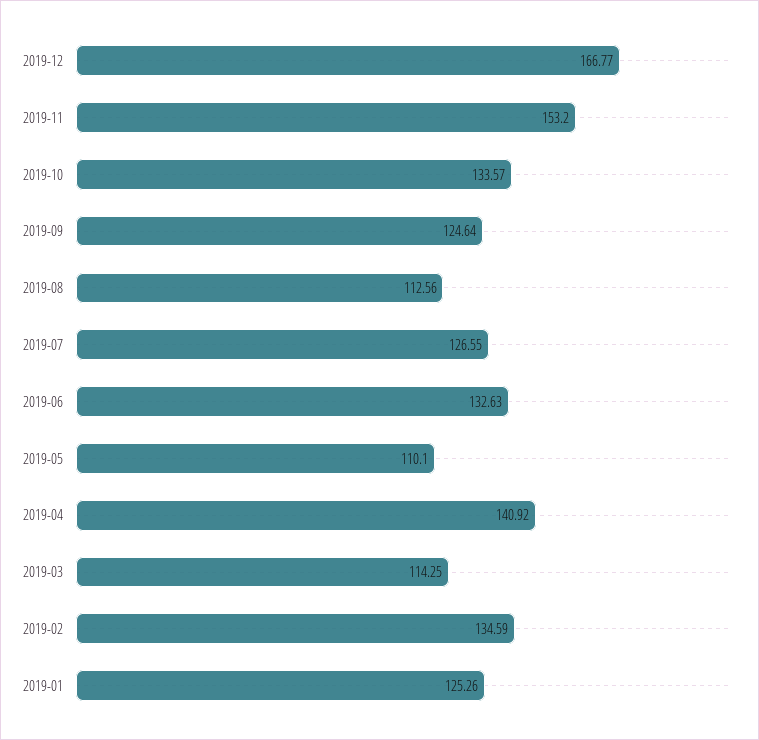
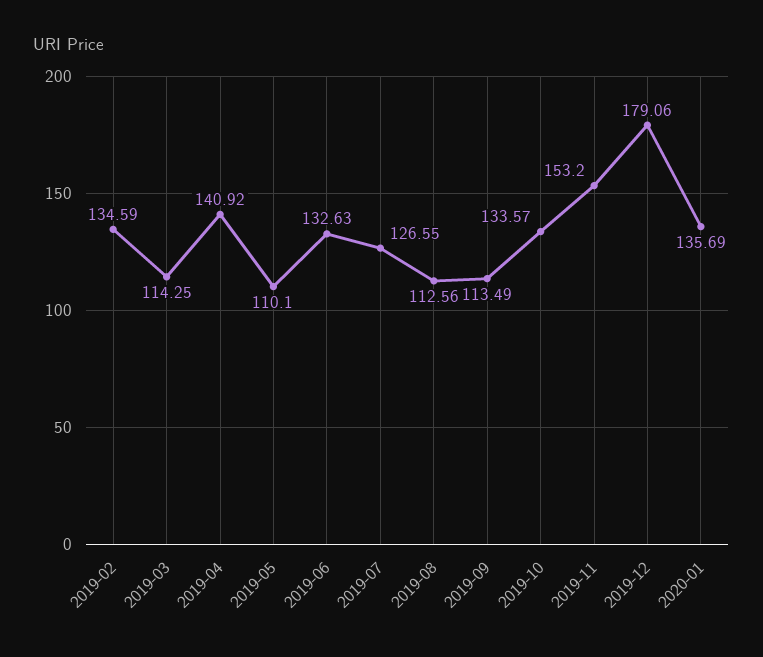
2019-12: 166.77 -> 179.06
2019-09: 124.64 -> 113.49
2019-01: 125.26 -> none
2020-01: none -> 135.69

